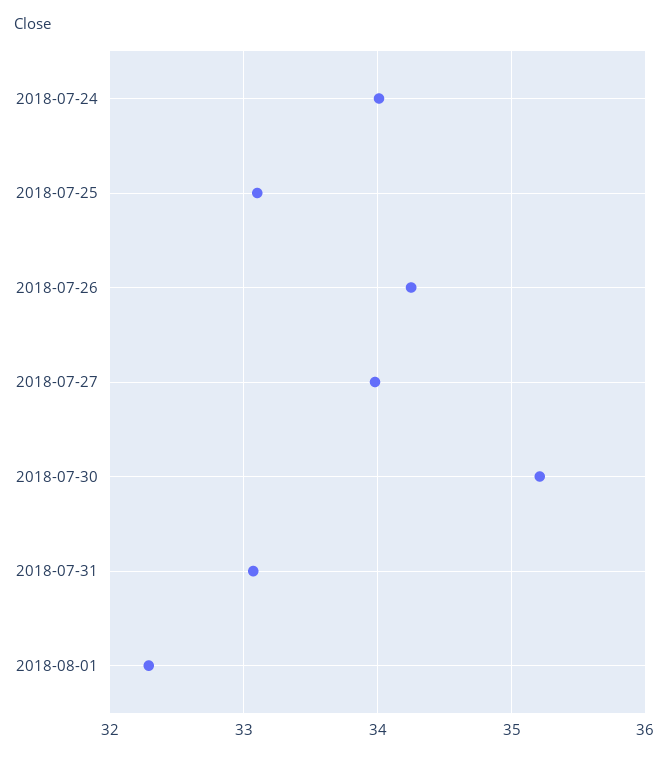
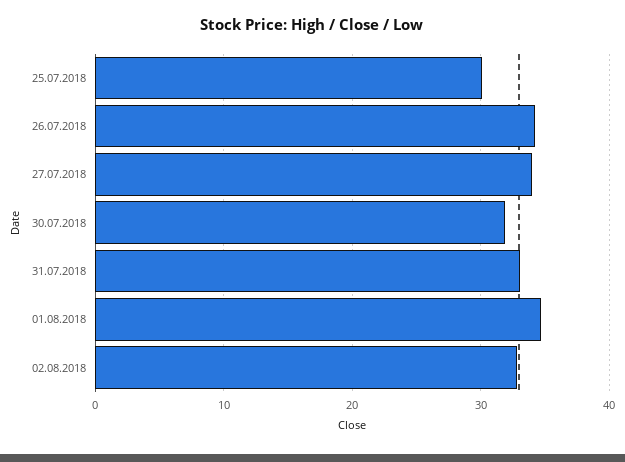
2018-07-24: 34 -> none
2018-07-25: 33.1 -> 30
2018-07-30: 35.2 -> 32
2018-08-01: 32.3 -> 35
02.08.2018: none -> 33

